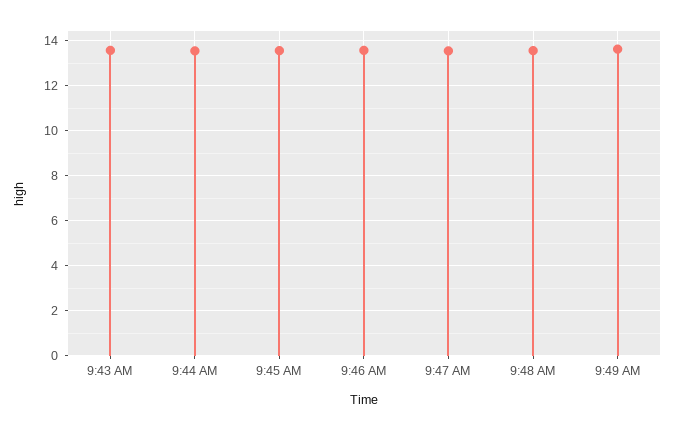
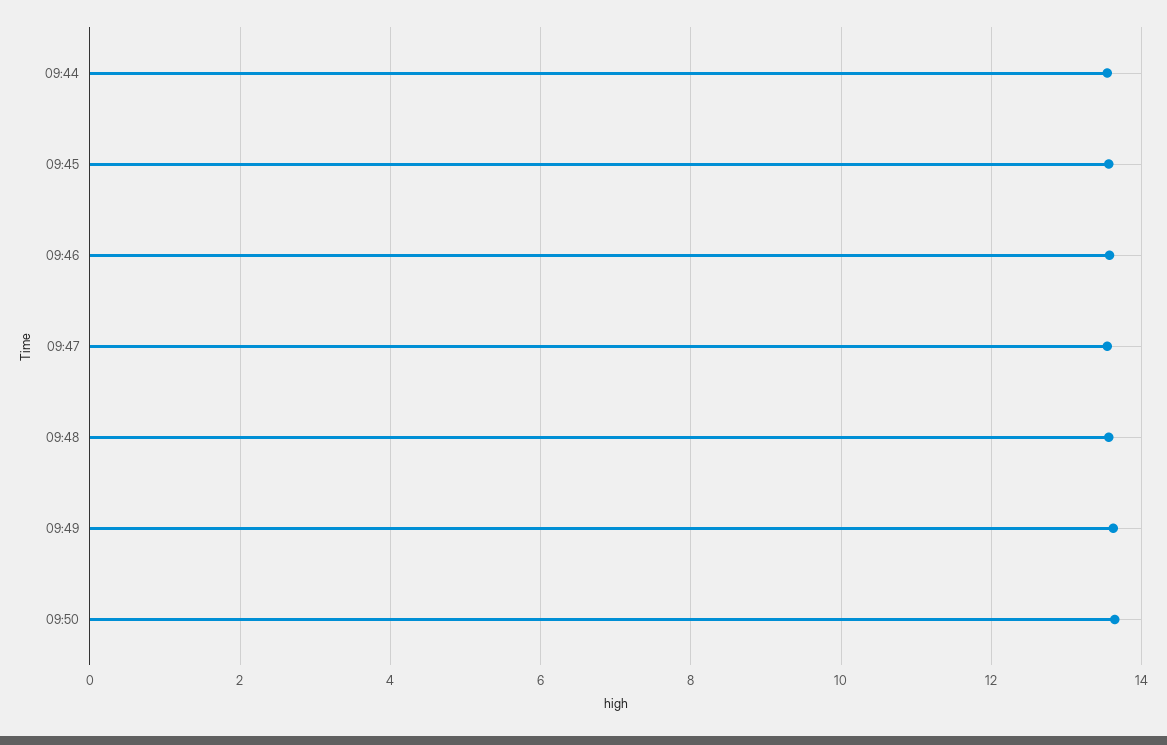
9:43 AM: 13.5 -> none
09:50: none -> 13.6

